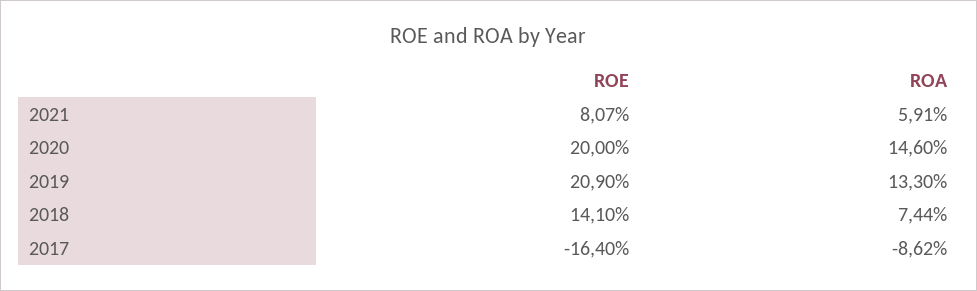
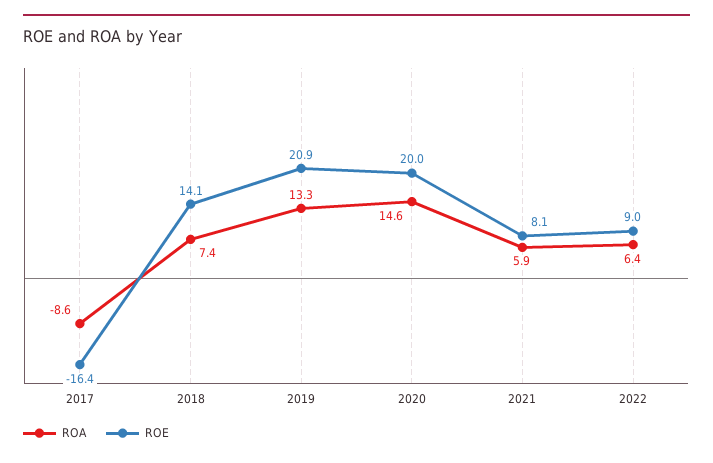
ROA, 2022: none -> 6.4
ROE, 2022: none -> 9

